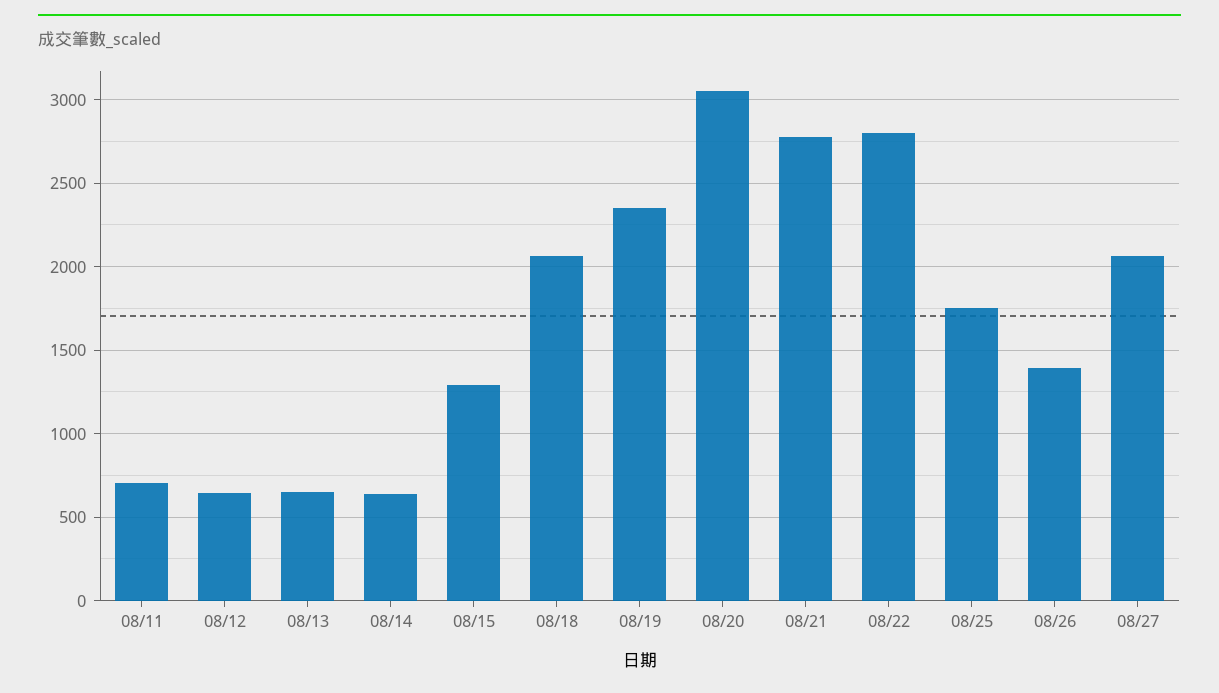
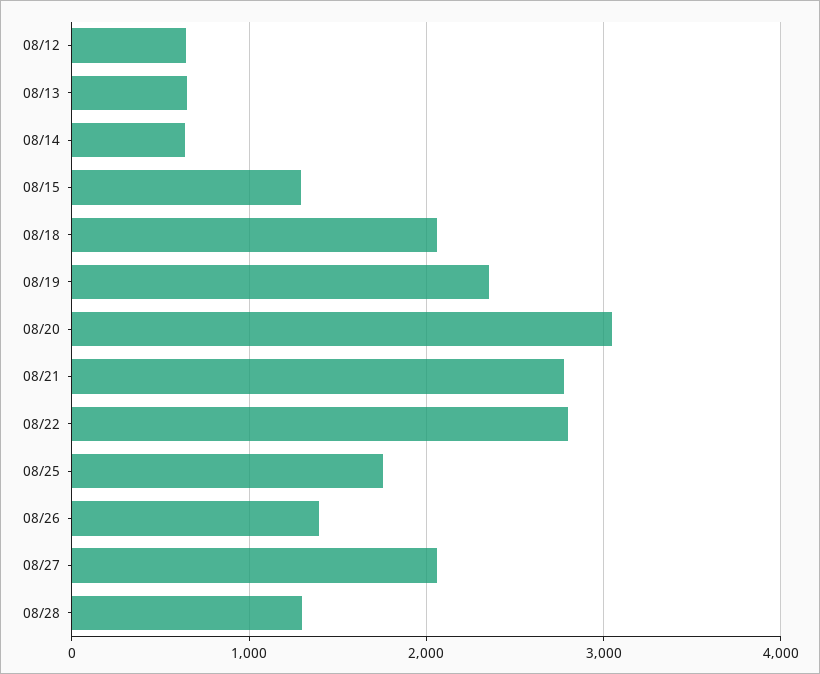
08/11: 700 -> none
08/28: none -> 1300

